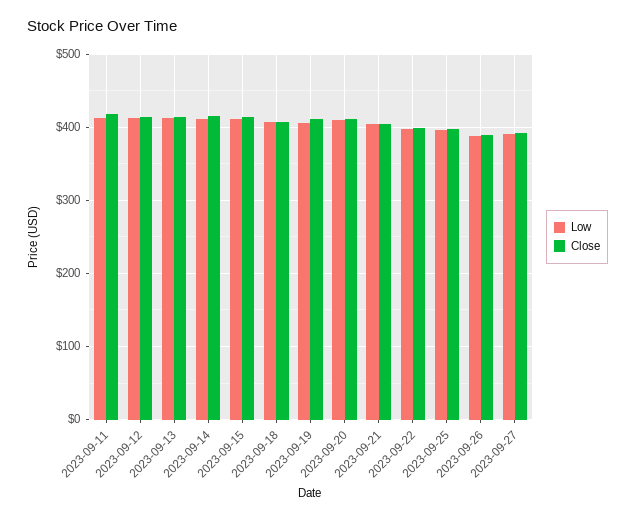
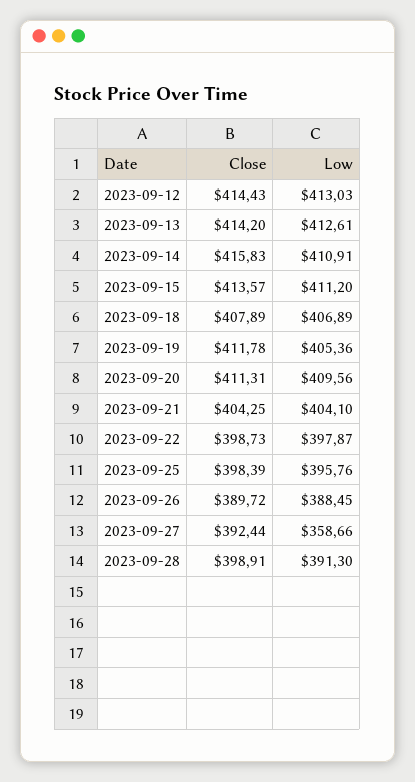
Low, 2023-09-11: 410 -> none
Close, 2023-09-11: 420 -> none
Low, 2023-09-27: 390 -> 358.66
Close, 2023-09-28: none -> 398.91
Low, 2023-09-28: none -> 391.3

